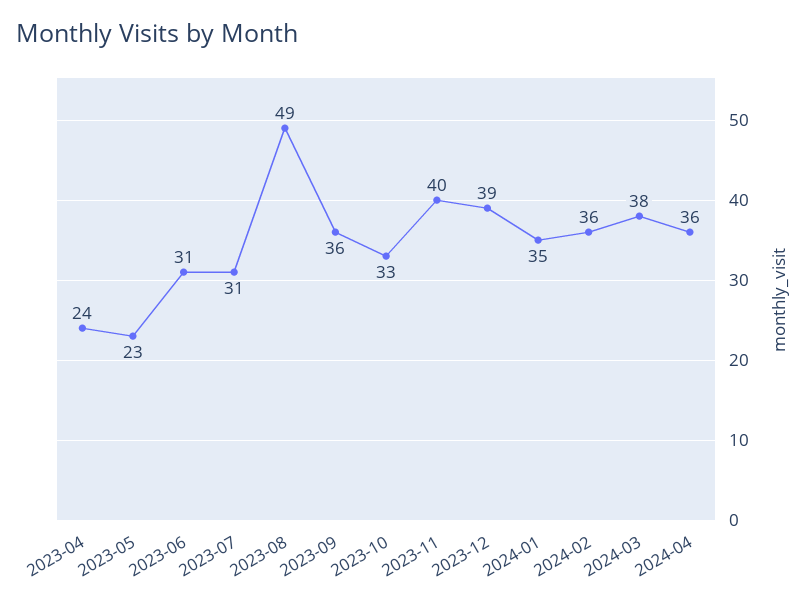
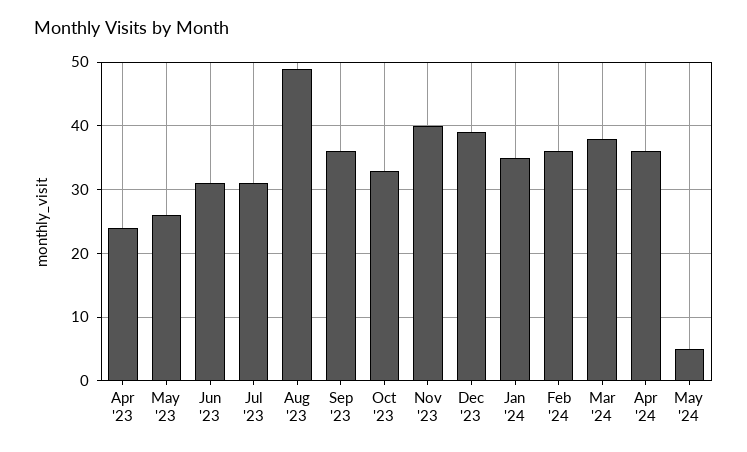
2023-05: 23 -> 26
May '24: none -> 5

